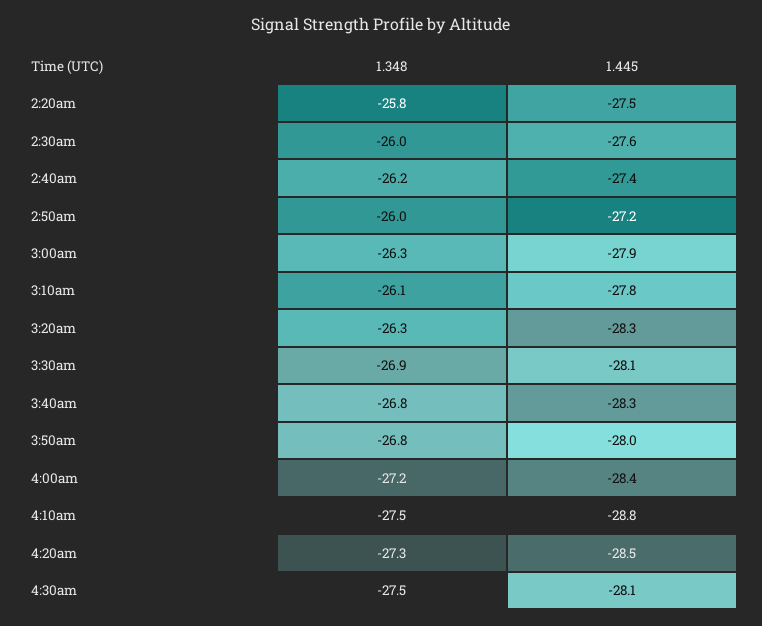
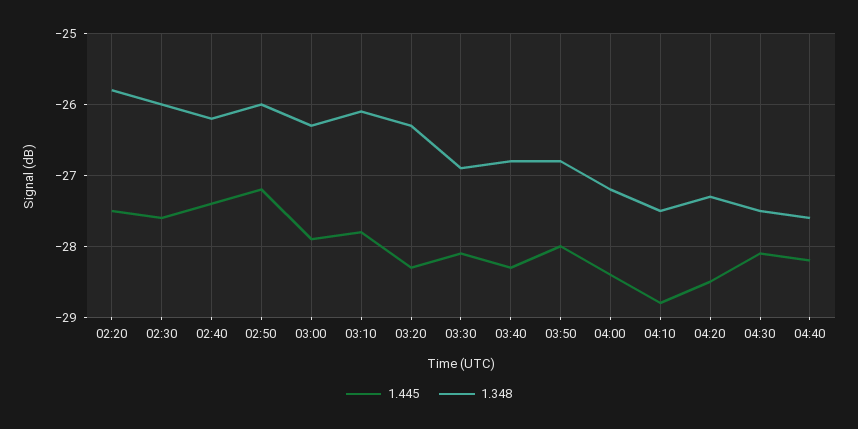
1.445, 04:40: none -> -28.2
1.348, 04:40: none -> -27.6

